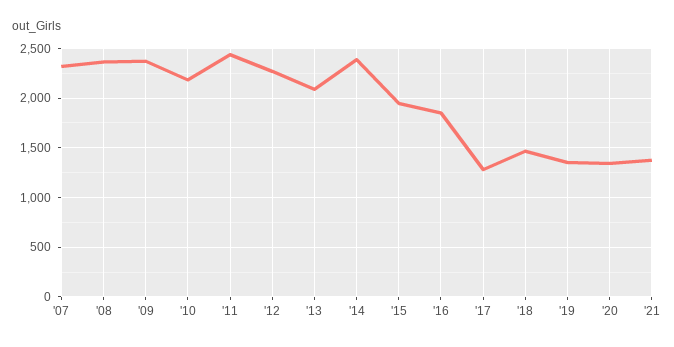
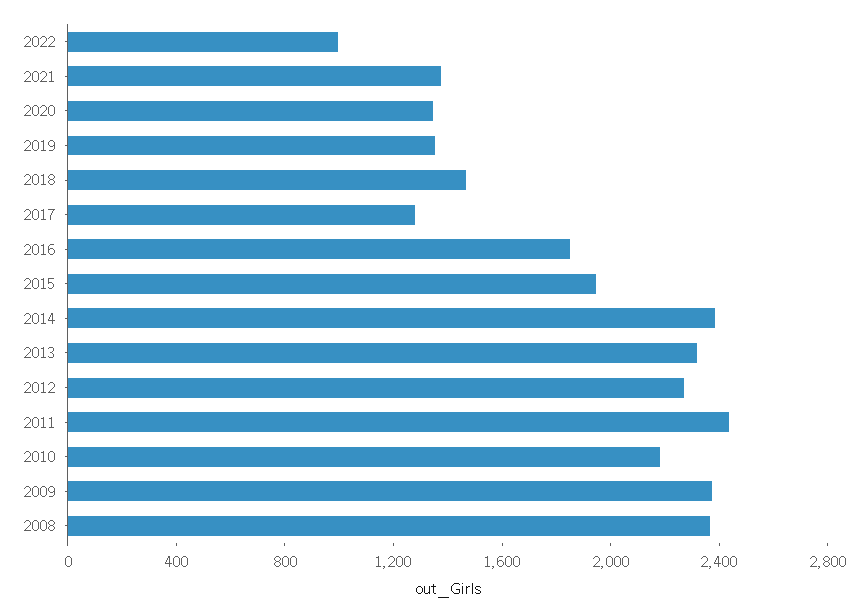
'07: 2300 -> none
'13: 2100 -> 2300
2022: none -> 1000

